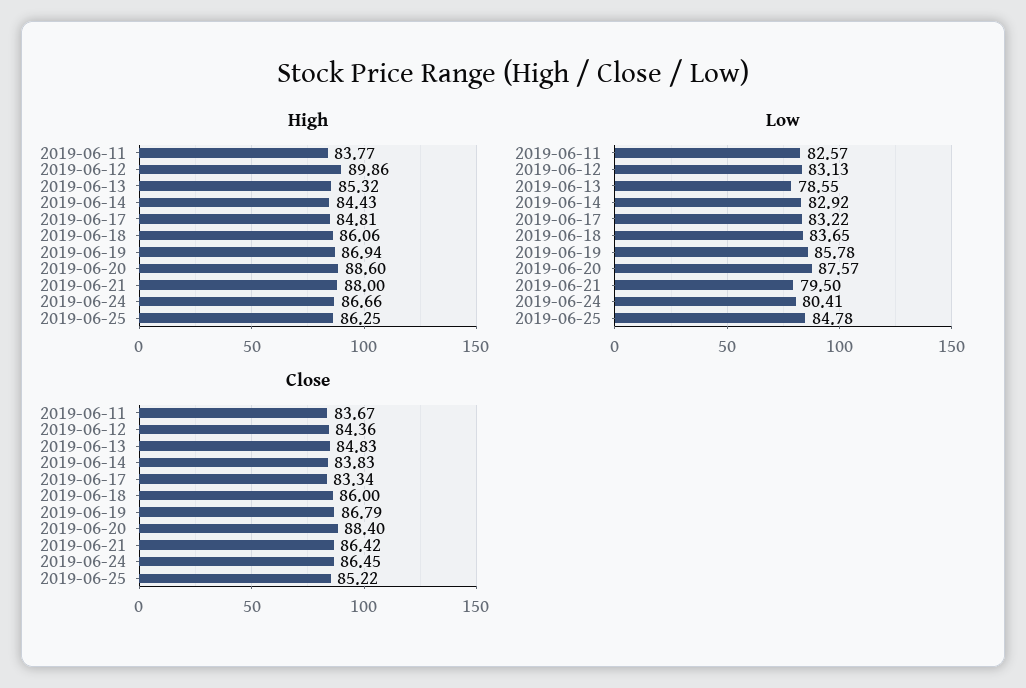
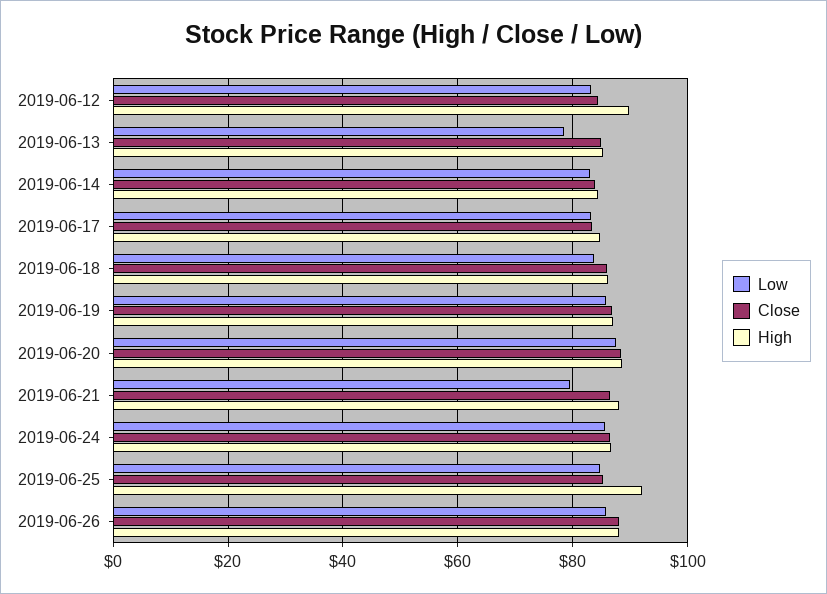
High, 2019-06-11: 83.77 -> none
High, 2019-06-25: 86.25 -> 92
Low, 2019-06-11: 82.57 -> none
Low, 2019-06-24: 80.41 -> 86
Close, 2019-06-11: 83.67 -> none
Low, 2019-06-26: none -> 86
Close, 2019-06-26: none -> 88
High, 2019-06-26: none -> 88

